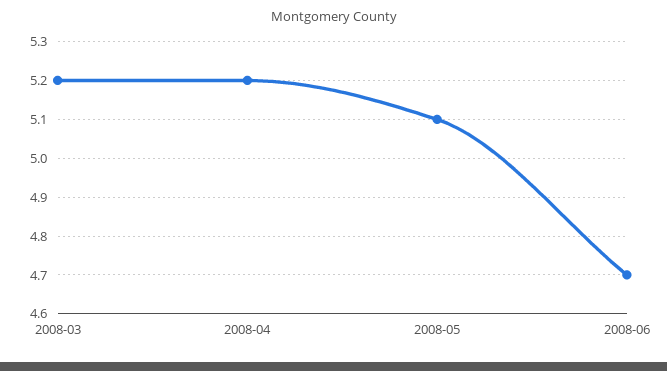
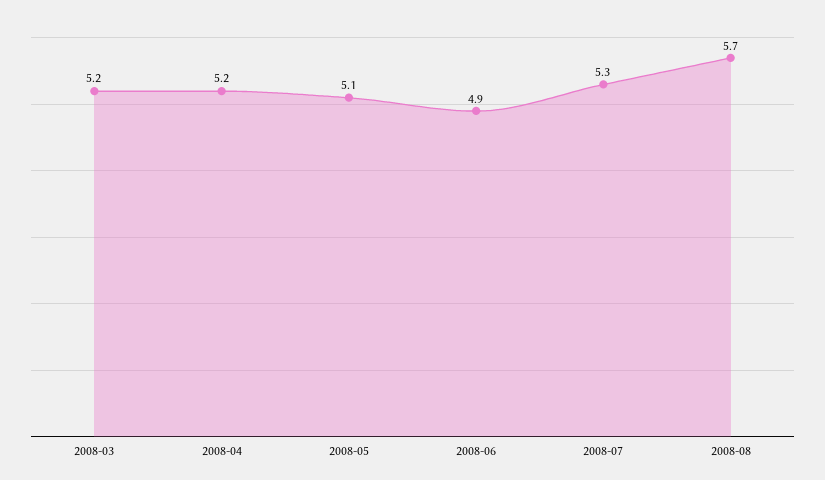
2008-06: 4.7 -> 4.9
2008-07: none -> 5.3
2008-08: none -> 5.7

